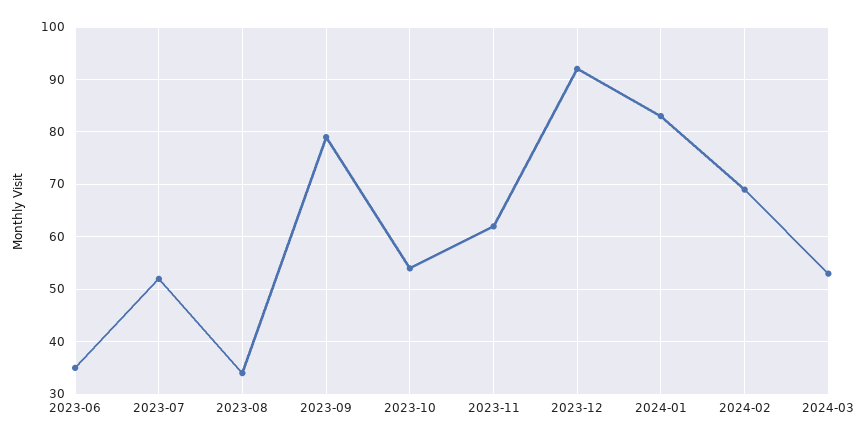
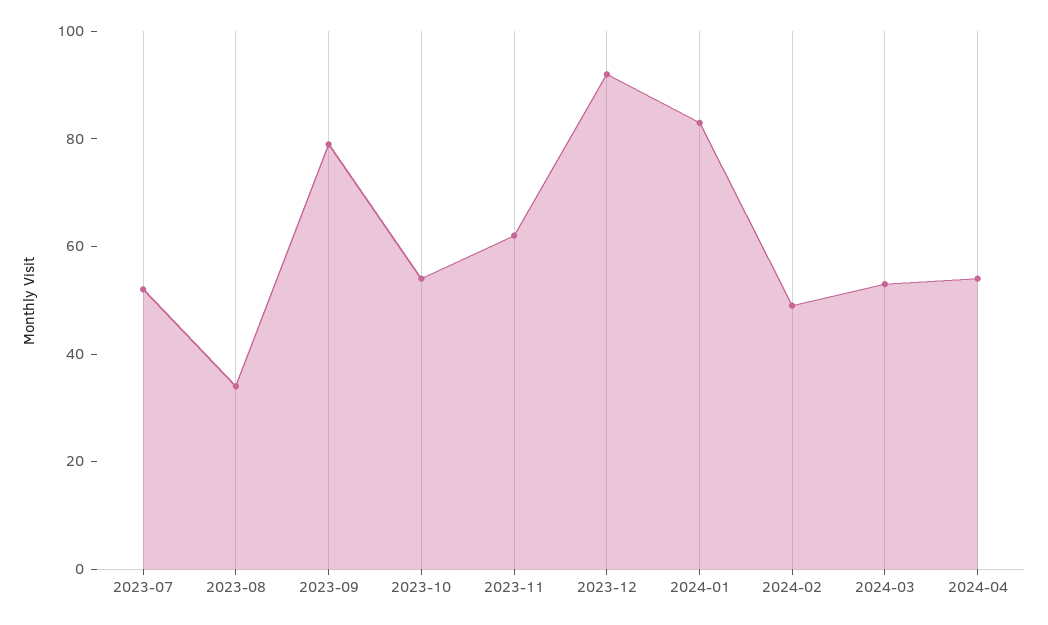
2023-06: 35 -> none
2024-02: 70 -> 50
2024-04: none -> 55

